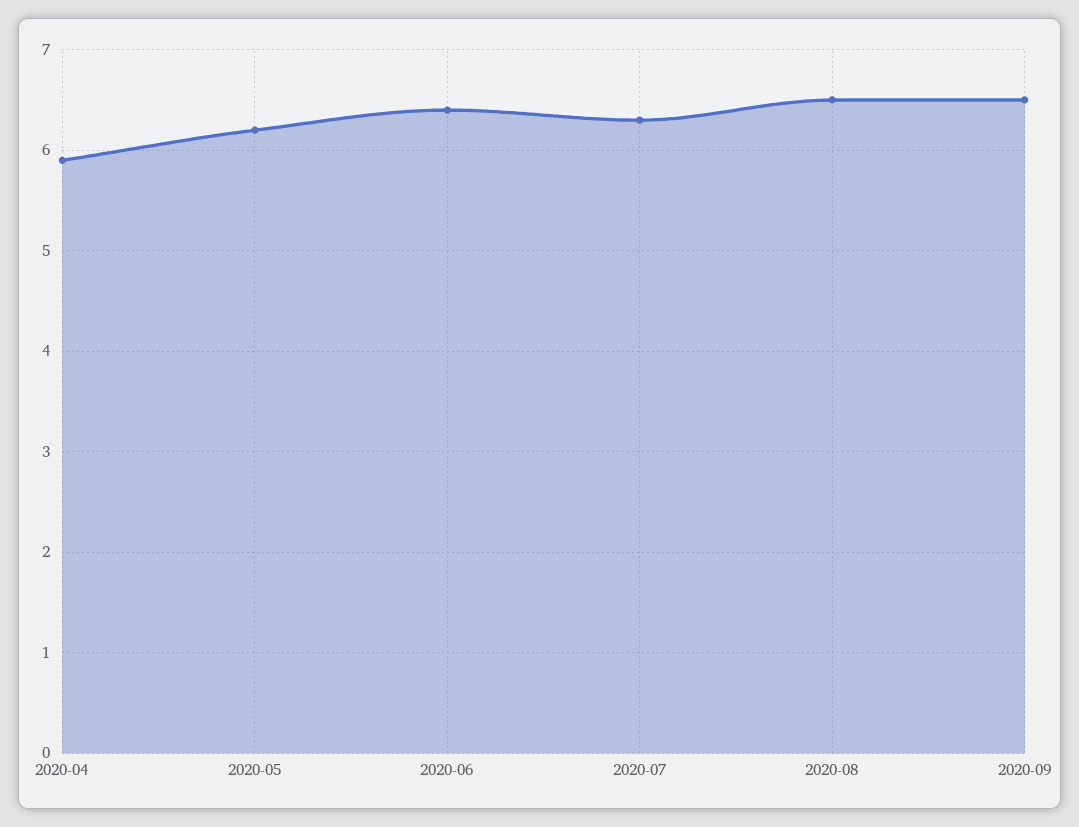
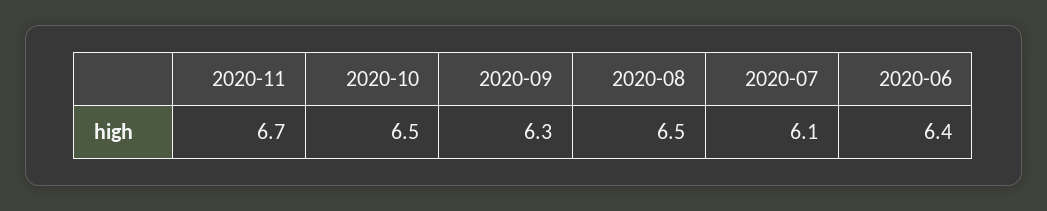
2020-04: 5.9 -> none
2020-05: 6.2 -> none
2020-07: 6.3 -> 6.1
2020-09: 6.5 -> 6.3
2020-11: none -> 6.7
2020-10: none -> 6.5

